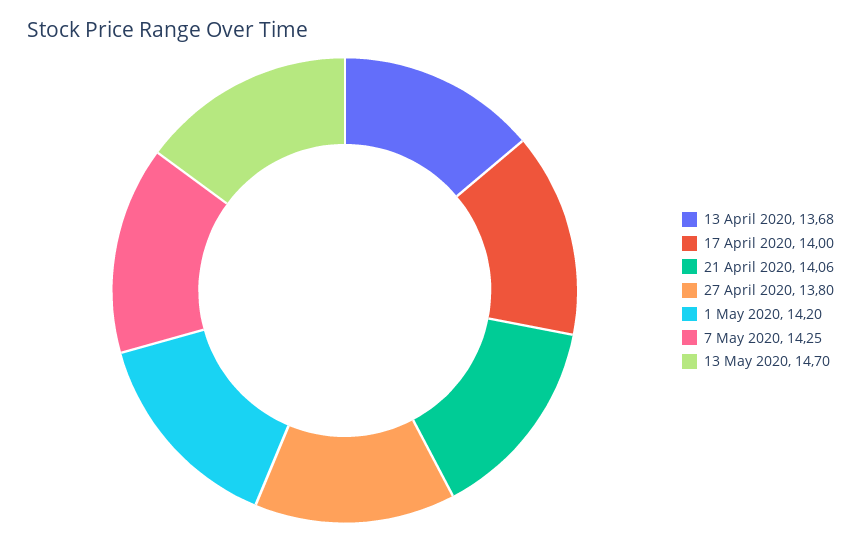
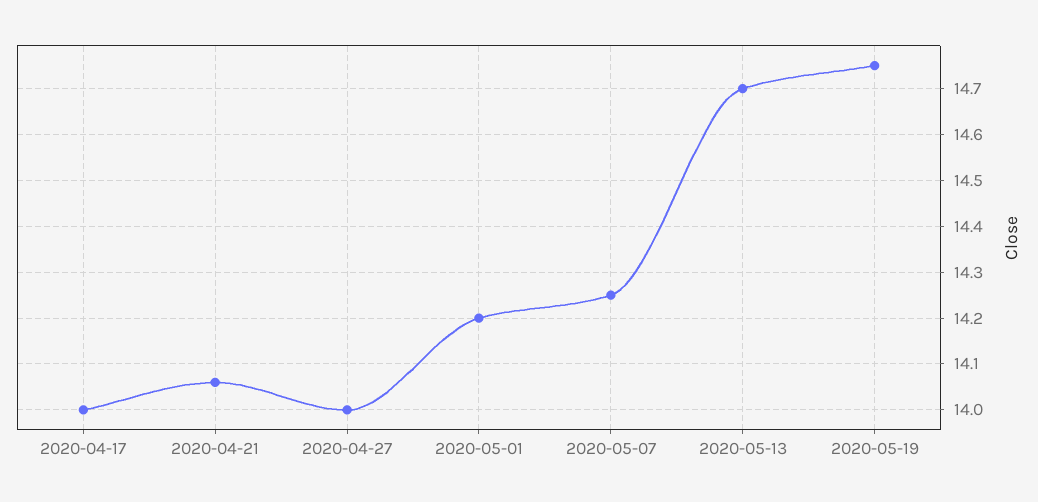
13 April 2020: 13.68 -> none
27 April 2020: 13.8 -> 14
2020-05-19: none -> 14.75

